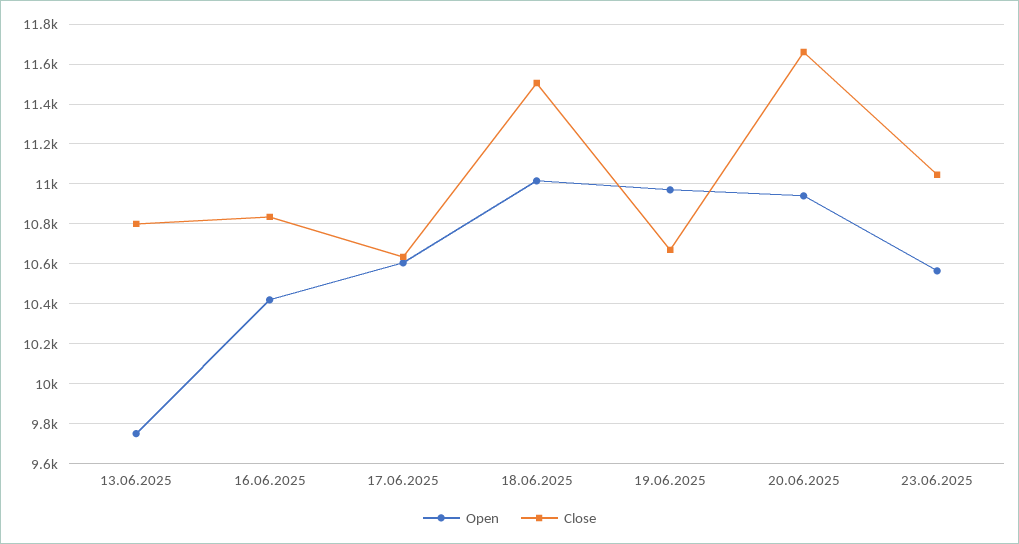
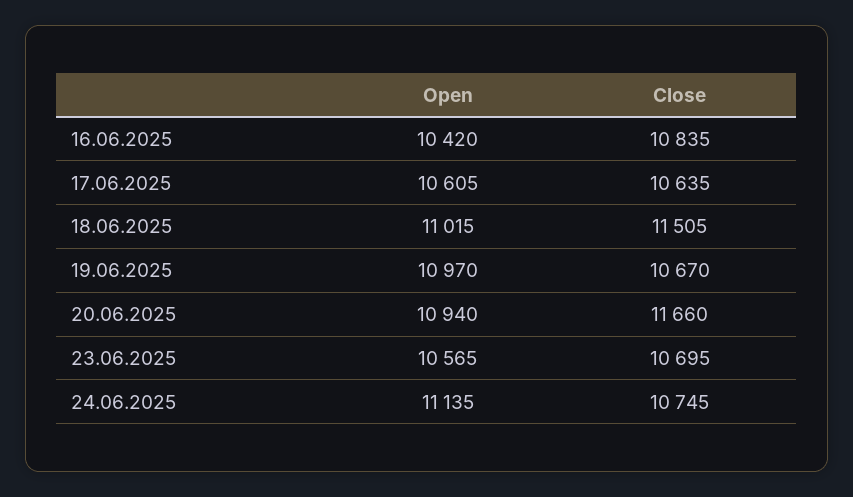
Open, 13.06.2025: 9750 -> none
Close, 13.06.2025: 10800 -> none
Close, 23.06.2025: 11050 -> 10695
Open, 24.06.2025: none -> 11135
Close, 24.06.2025: none -> 10745

